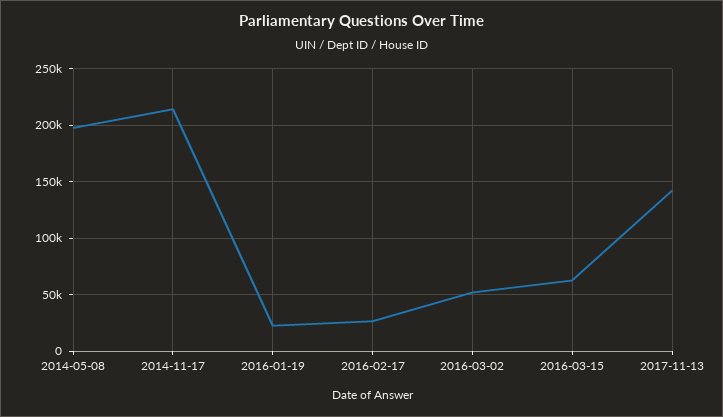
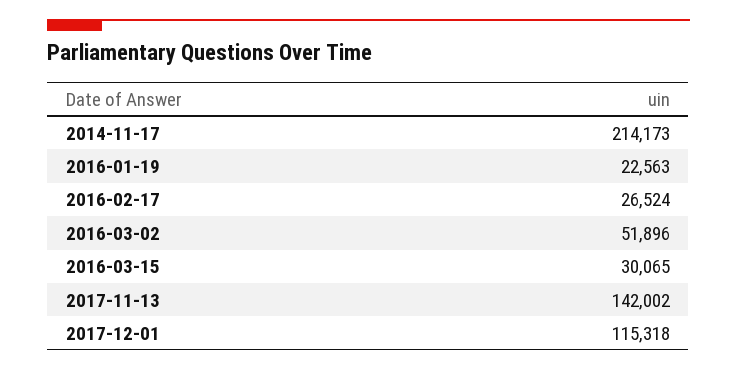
2014-05-08: 200000 -> none
2016-03-15: 60000 -> 30065
2017-12-01: none -> 115318

